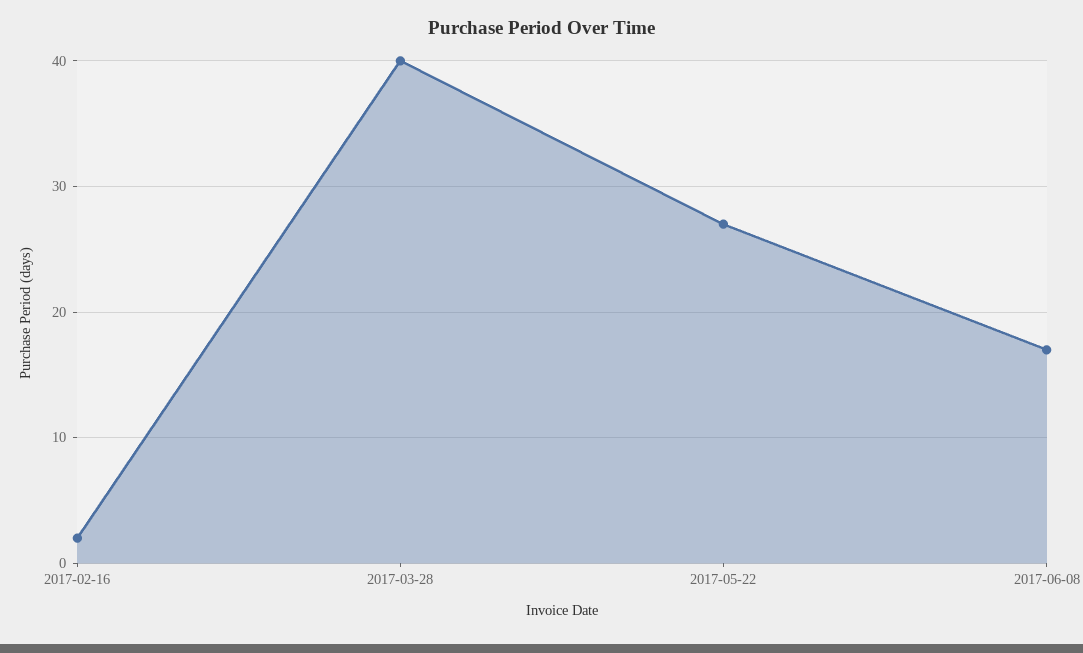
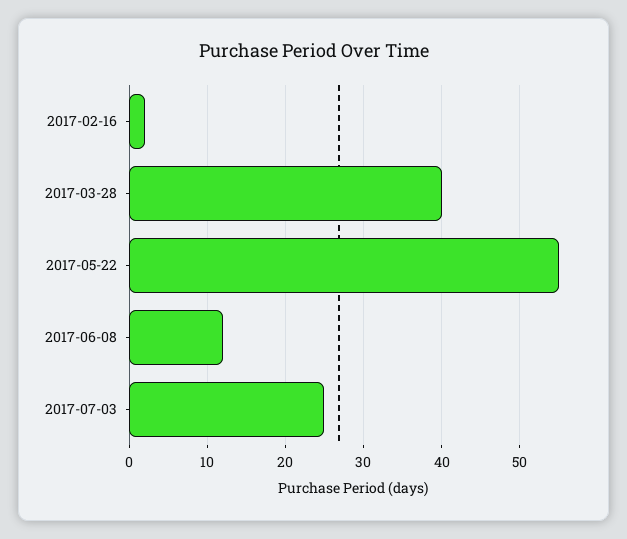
2017-05-22: 27 -> 55
2017-06-08: 17 -> 12
2017-07-03: none -> 25

